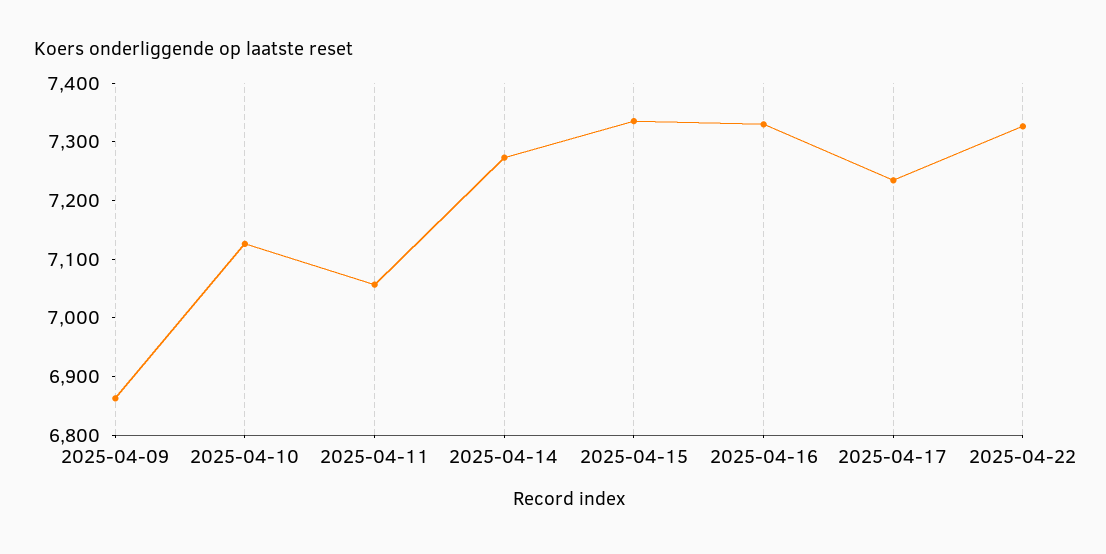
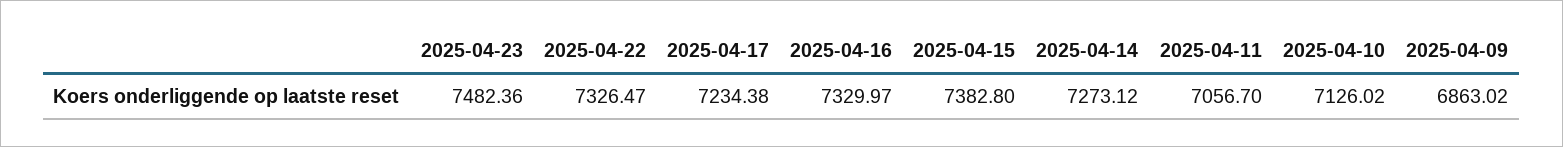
2025-04-15: 7340 -> 7382.8
2025-04-23: none -> 7482.36

